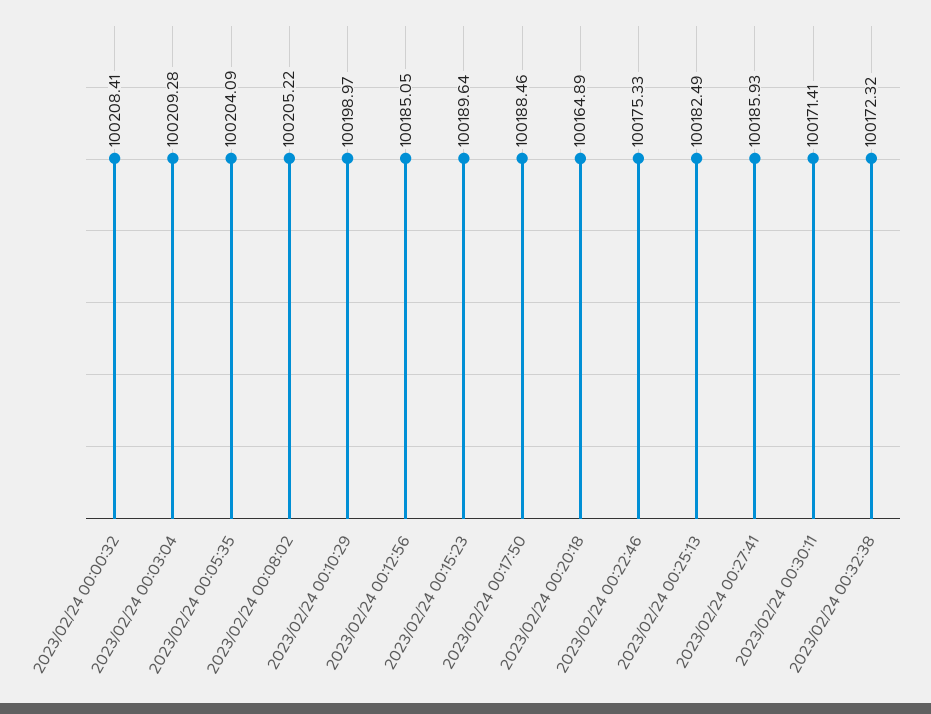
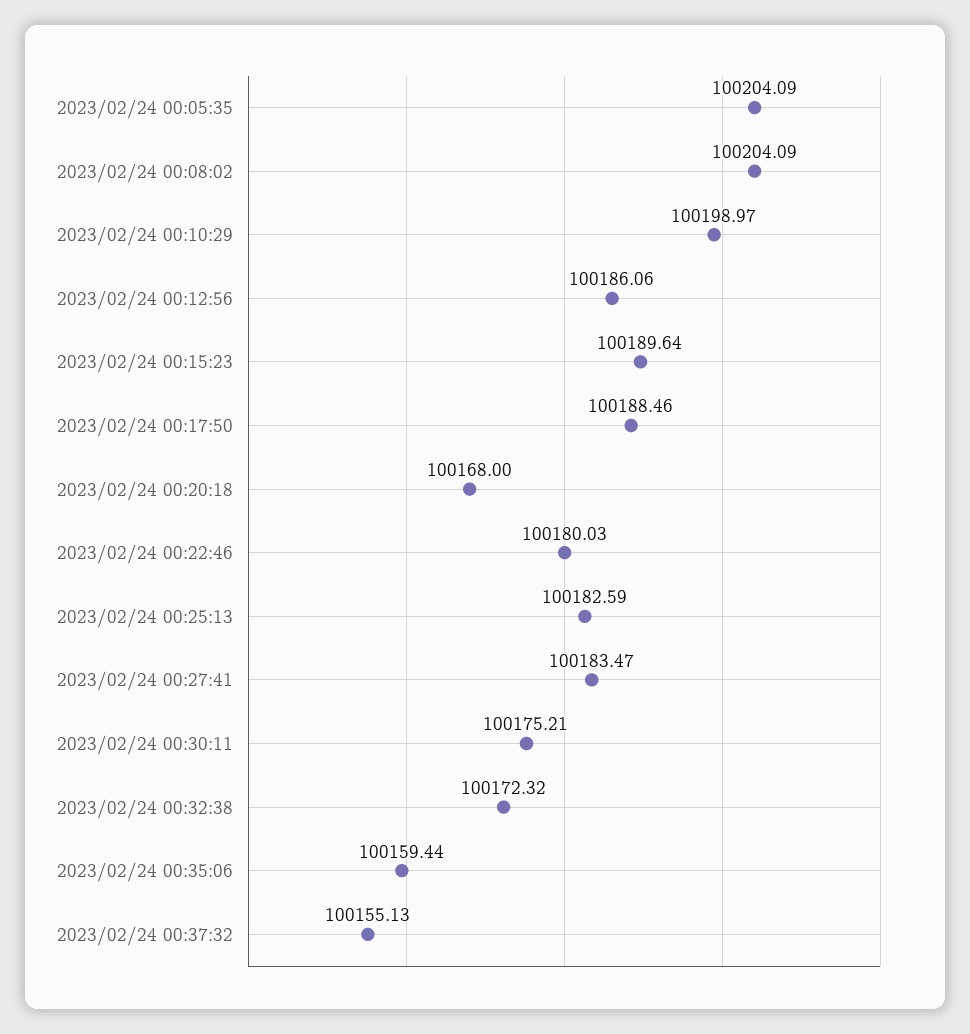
2023/02/24 00:00:32: 100208.41 -> none
2023/02/24 00:03:04: 100209.28 -> none
2023/02/24 00:08:02: 100205.22 -> 100204.09
2023/02/24 00:12:56: 100185.05 -> 100186.06
2023/02/24 00:20:18: 100164.89 -> 100168
2023/02/24 00:22:46: 100175.33 -> 100180.03
2023/02/24 00:25:13: 100182.49 -> 100182.59
2023/02/24 00:27:41: 100185.93 -> 100183.47
2023/02/24 00:30:11: 100171.41 -> 100175.21
2023/02/24 00:35:06: none -> 100159.44
2023/02/24 00:37:32: none -> 100155.13

